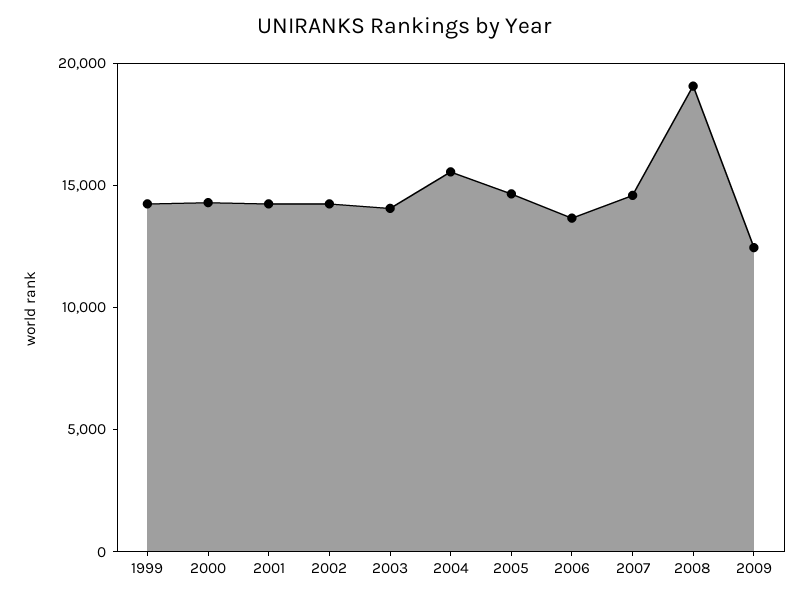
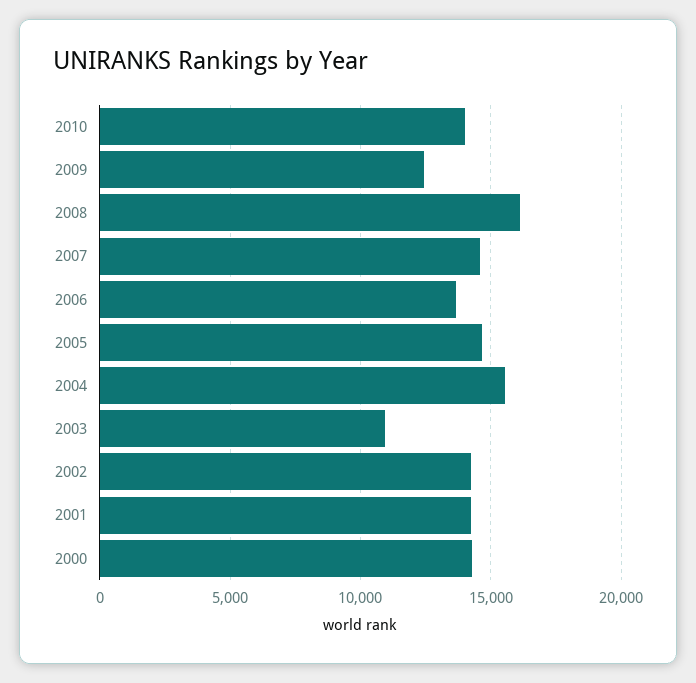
1999: 14000 -> none
2003: 14000 -> 11000
2008: 19000 -> 16000
2010: none -> 14000

